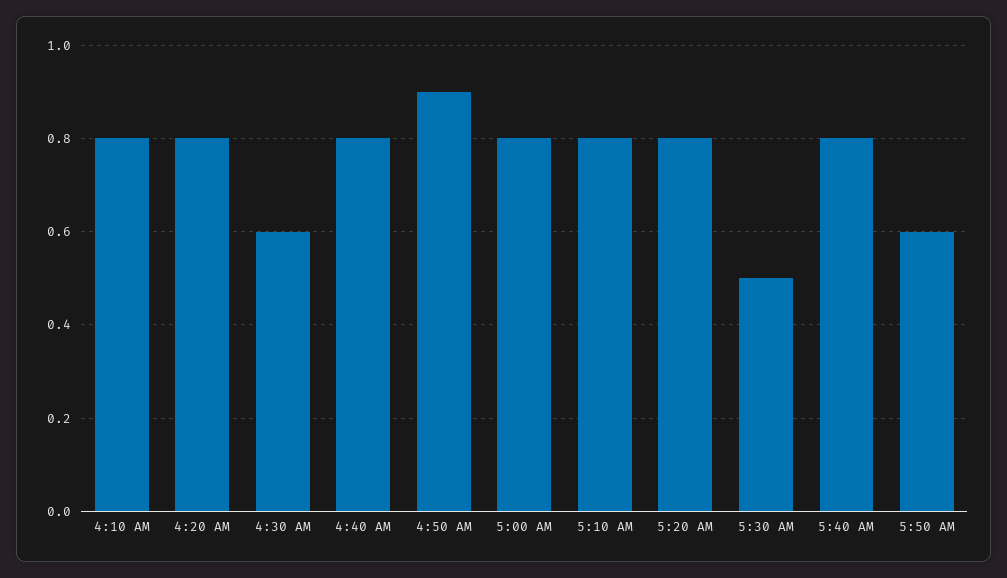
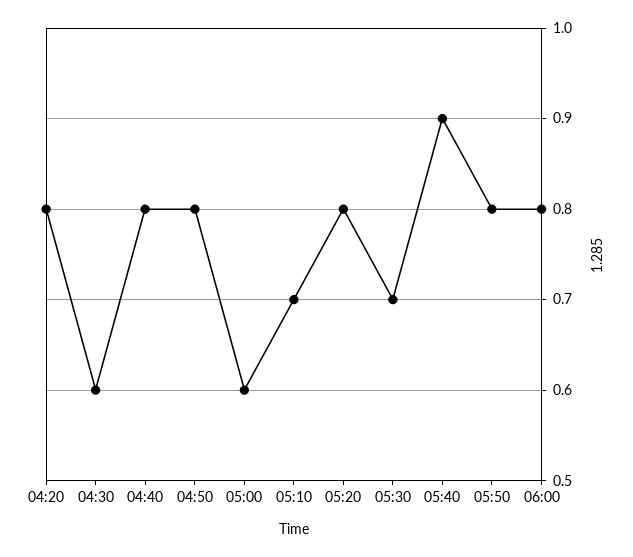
4:10 AM: 0.8 -> none
4:50 AM: 0.9 -> 0.8
5:00 AM: 0.8 -> 0.6
5:10 AM: 0.8 -> 0.7
5:30 AM: 0.5 -> 0.7
5:40 AM: 0.8 -> 0.9
5:50 AM: 0.6 -> 0.8
06:00: none -> 0.8

